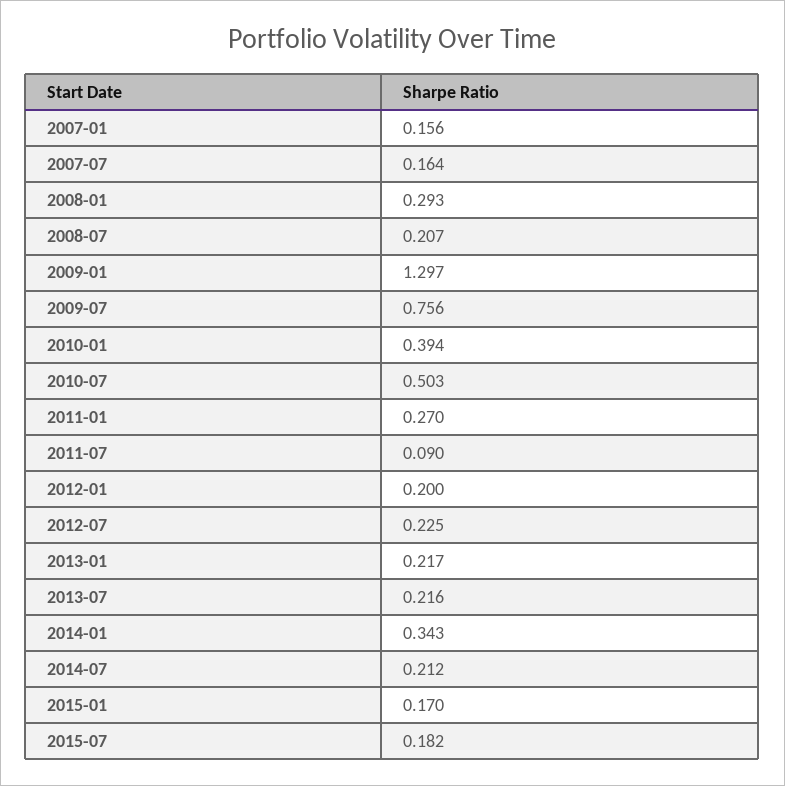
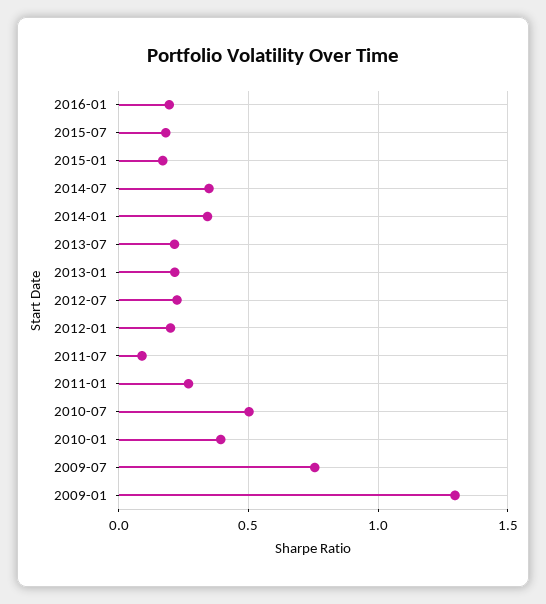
2007-01: 0.156 -> none
2007-07: 0.164 -> none
2008-01: 0.293 -> none
2008-07: 0.207 -> none
2014-07: 0.212 -> 0.35
2016-01: none -> 0.2

